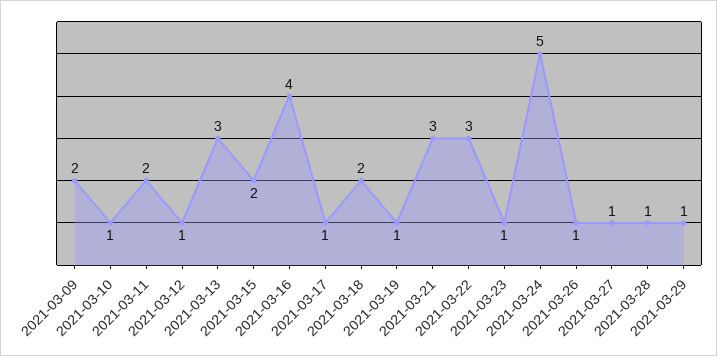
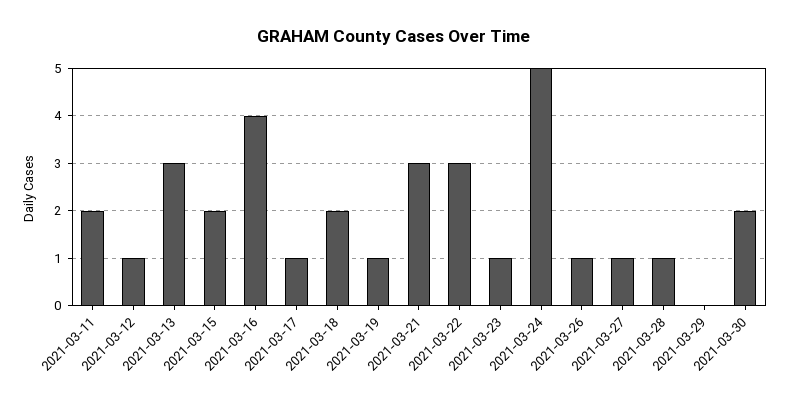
2021-03-09: 2 -> none
2021-03-10: 1 -> none
2021-03-29: 1 -> 0
2021-03-30: none -> 2

